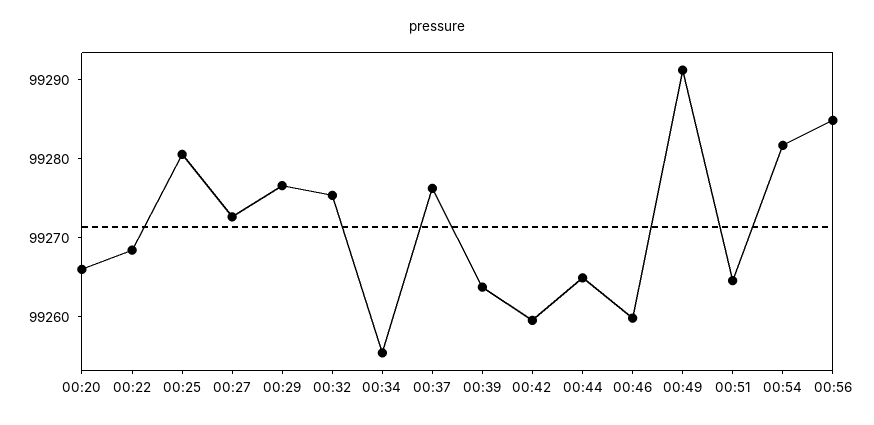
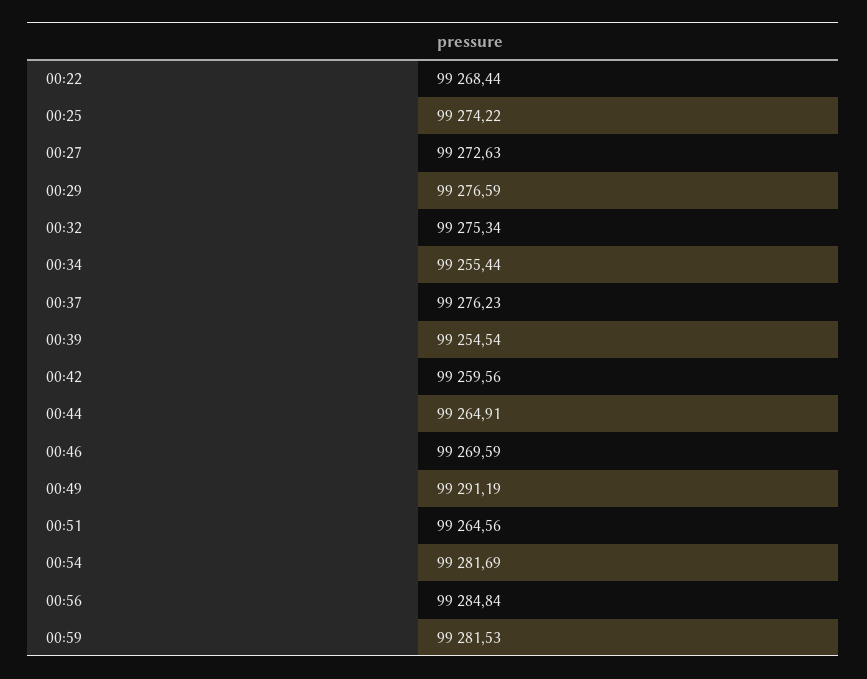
00:20: 99266 -> none
00:25: 99280 -> 99274.22
00:39: 99264 -> 99254.54
00:46: 99260 -> 99269.59
00:59: none -> 99281.53

